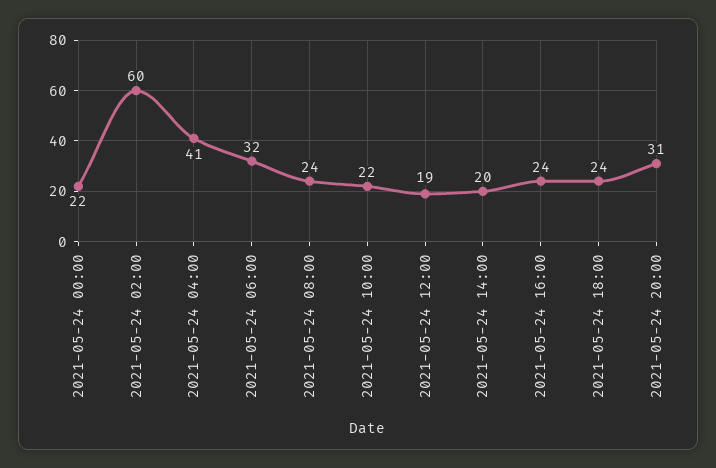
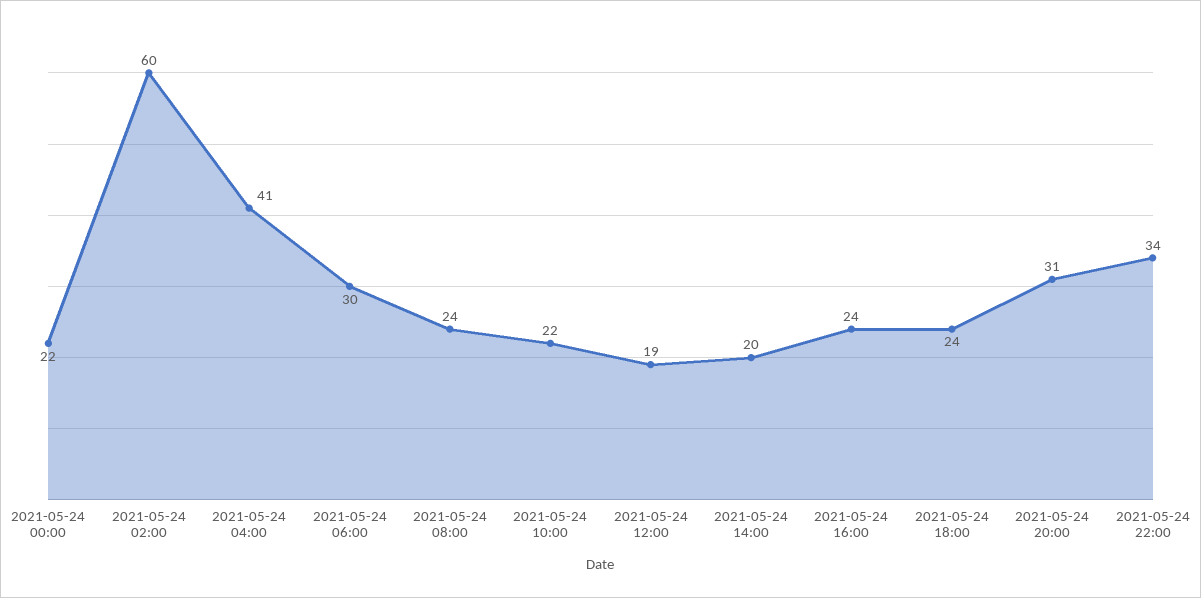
2021-05-24 06:00: 32 -> 30
2021-05-24 22:00: none -> 34

